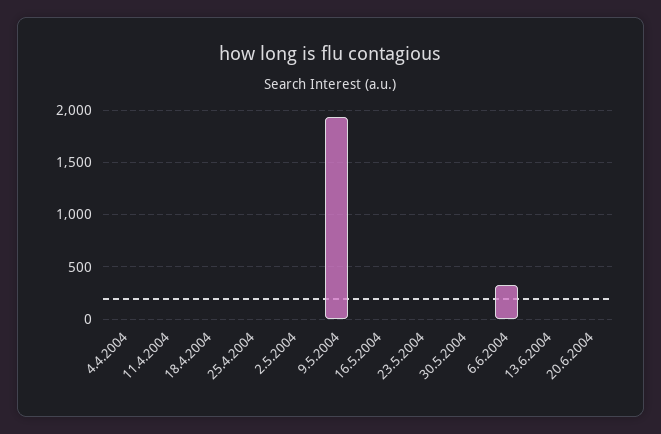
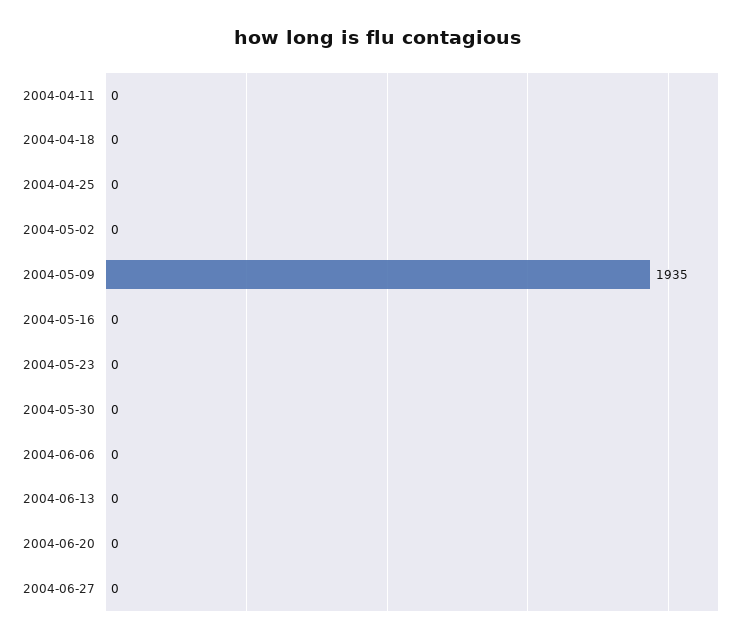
4.4.2004: 0 -> none
6.6.2004: 300 -> 0
2004-06-27: none -> 0

